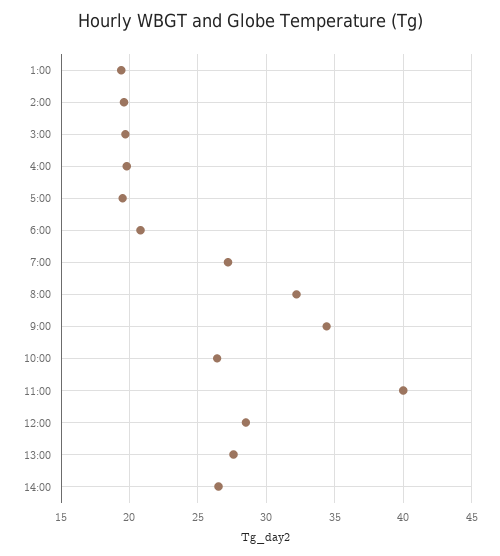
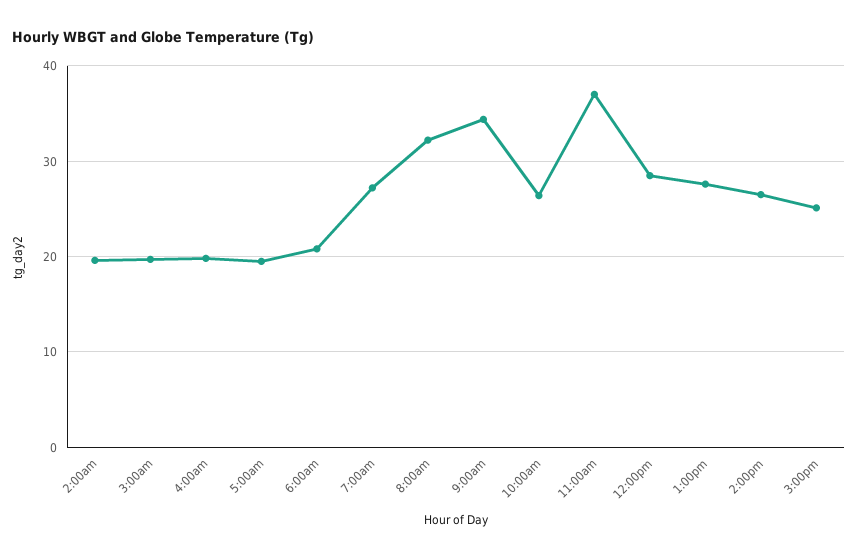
1:00: 19.5 -> none
11:00: 40 -> 37
3:00pm: none -> 25

